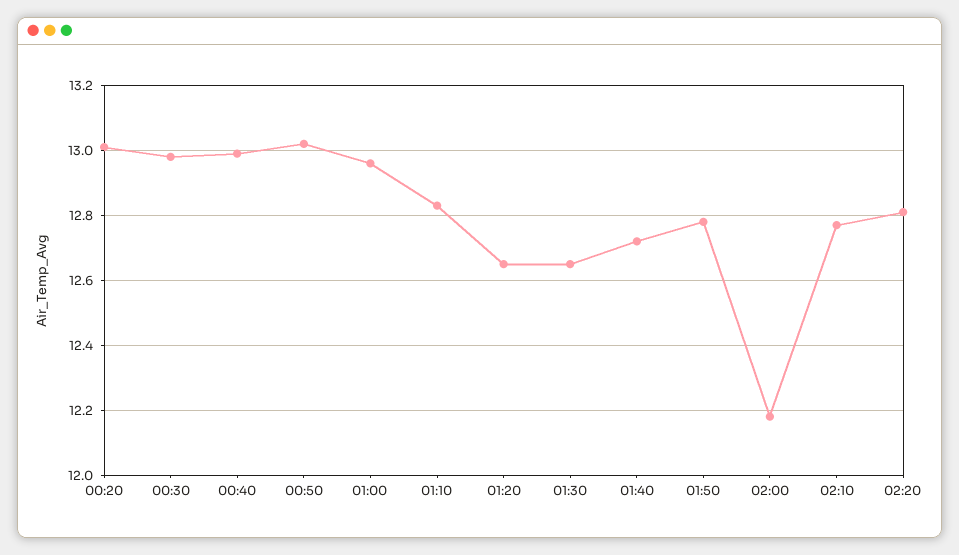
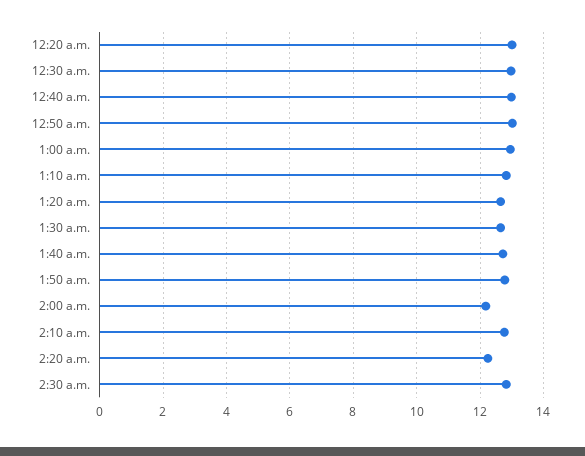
02:20: 12.8 -> 12.2
2:30 a.m.: none -> 12.8

